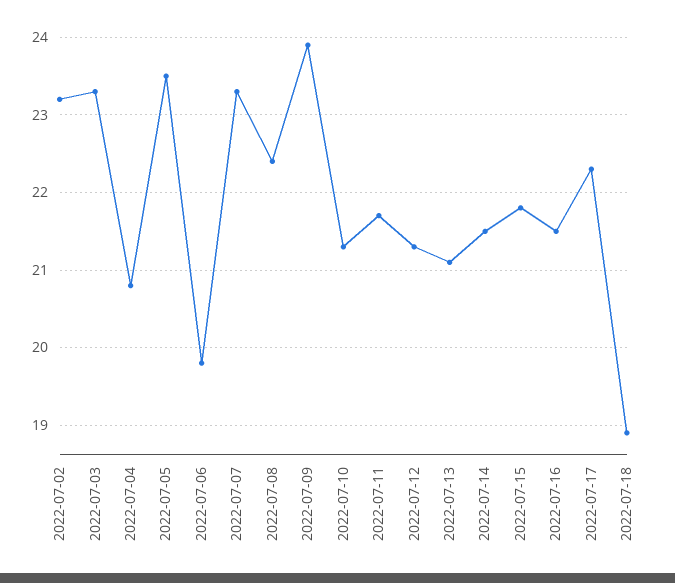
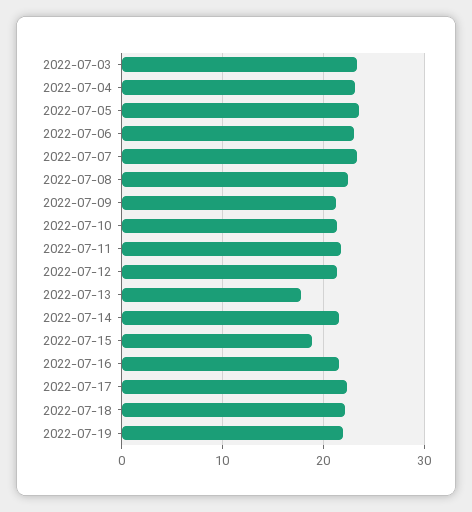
2022-07-02: 23.2 -> none
2022-07-04: 20.8 -> 23
2022-07-06: 19.8 -> 23
2022-07-09: 23.9 -> 21
2022-07-13: 21.1 -> 18
2022-07-15: 21.8 -> 19
2022-07-18: 18.9 -> 22
2022-07-19: none -> 22

